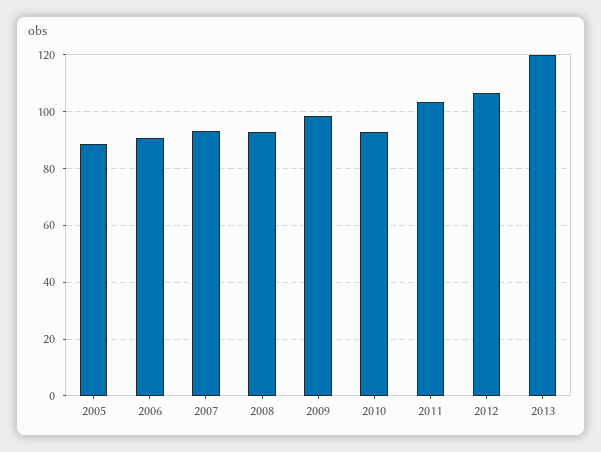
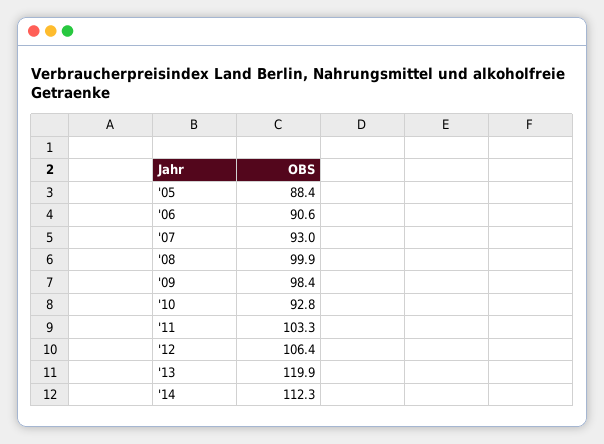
2008: 92.5 -> 99.9
'14: none -> 112.3

